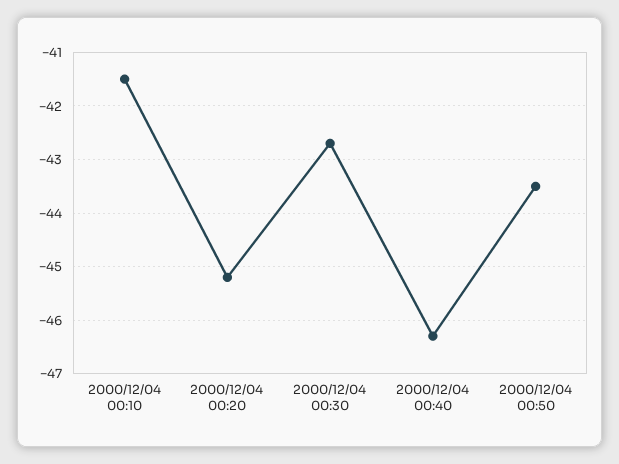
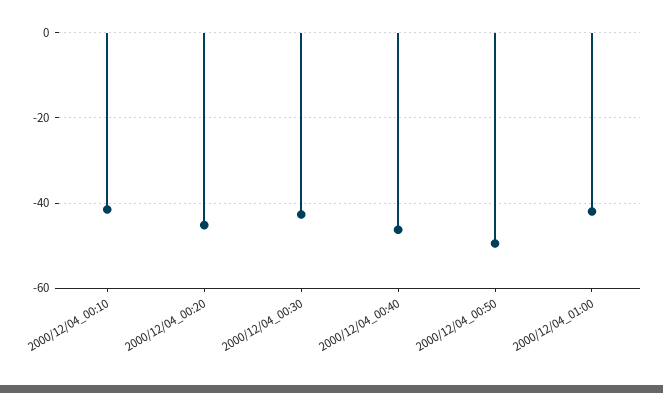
2000/12/04 00:50: -43.5 -> -50
2000/12/04_01:00: none -> -42

